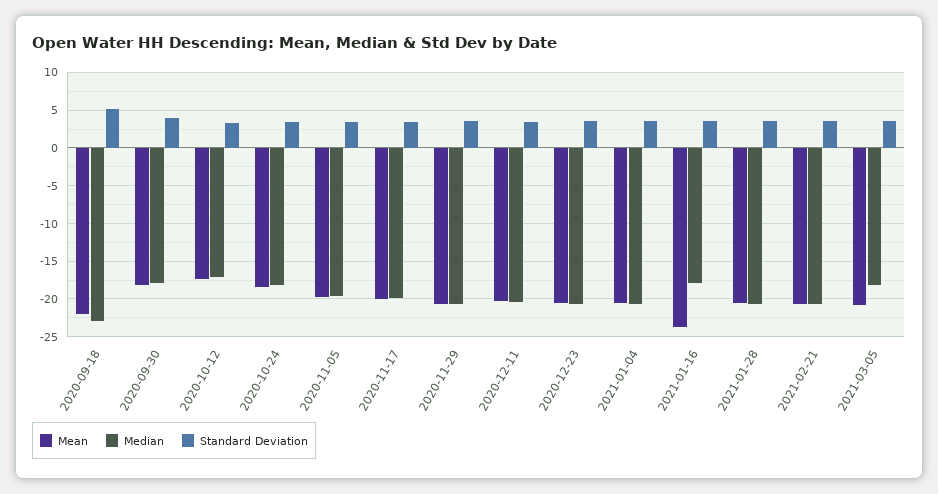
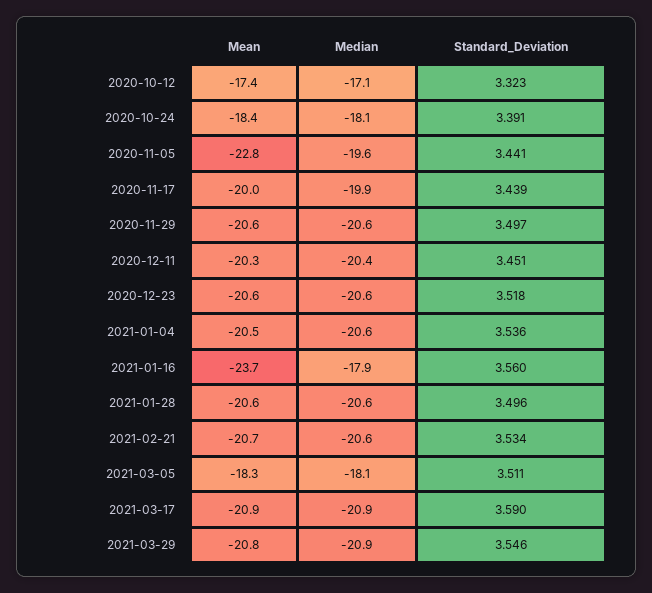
Mean, 2020-09-18: -22 -> none
Median, 2020-09-18: -23 -> none
Standard Deviation, 2020-09-18: 5 -> none
Mean, 2020-09-30: -18 -> none
Median, 2020-09-30: -18 -> none
Standard Deviation, 2020-09-30: 4 -> none
Mean, 2020-11-05: -20 -> -22.8
Mean, 2021-03-05: -21 -> -18.3
Mean, 2021-03-17: none -> -20.9
Median, 2021-03-17: none -> -20.9
Standard Deviation, 2021-03-17: none -> 3.59
Mean, 2021-03-29: none -> -20.8
Median, 2021-03-29: none -> -20.9
Standard Deviation, 2021-03-29: none -> 3.546

